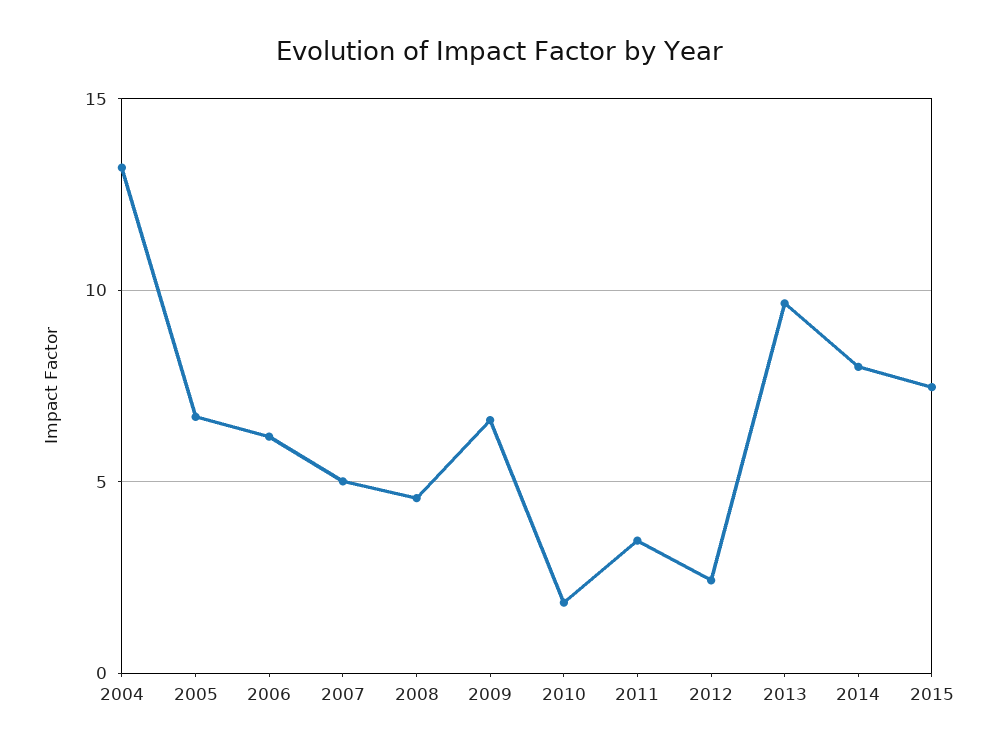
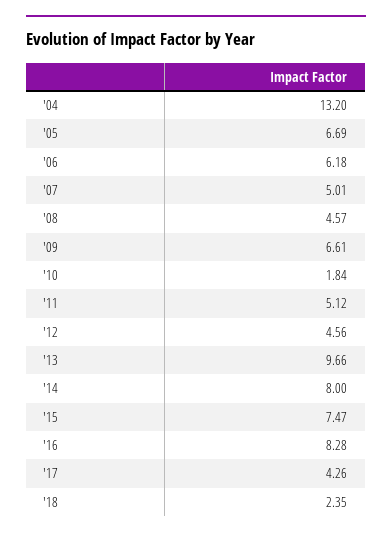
2011: 3.5 -> 5.12
2012: 2.5 -> 4.56
'16: none -> 8.28
'17: none -> 4.26
'18: none -> 2.35

